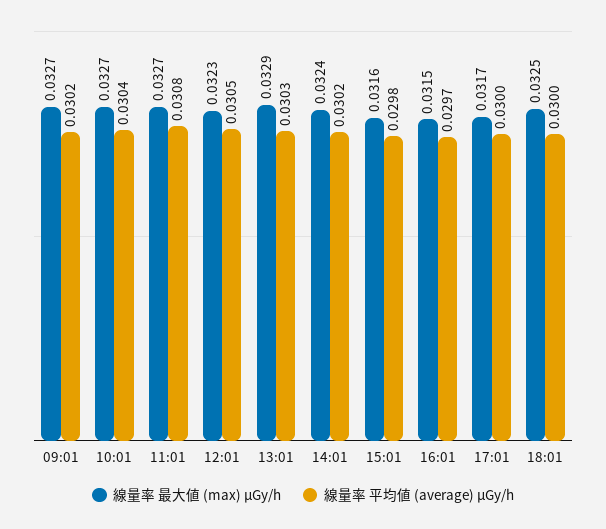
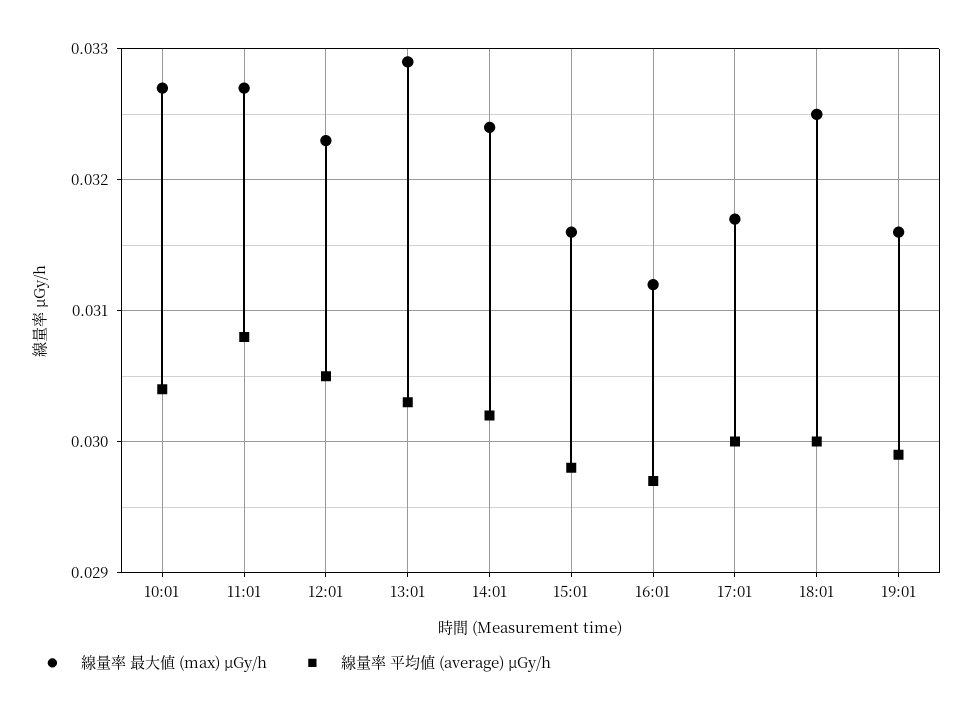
線量率 最大値 (max) μGy/h, 09:01: 0.0327 -> none
線量率 平均値 (average) μGy/h, 09:01: 0.0302 -> none
線量率 最大値 (max) μGy/h, 16:01: 0.0315 -> 0.0312
線量率 最大値 (max) μGy/h, 19:01: none -> 0.0316
線量率 平均値 (average) μGy/h, 19:01: none -> 0.0299

